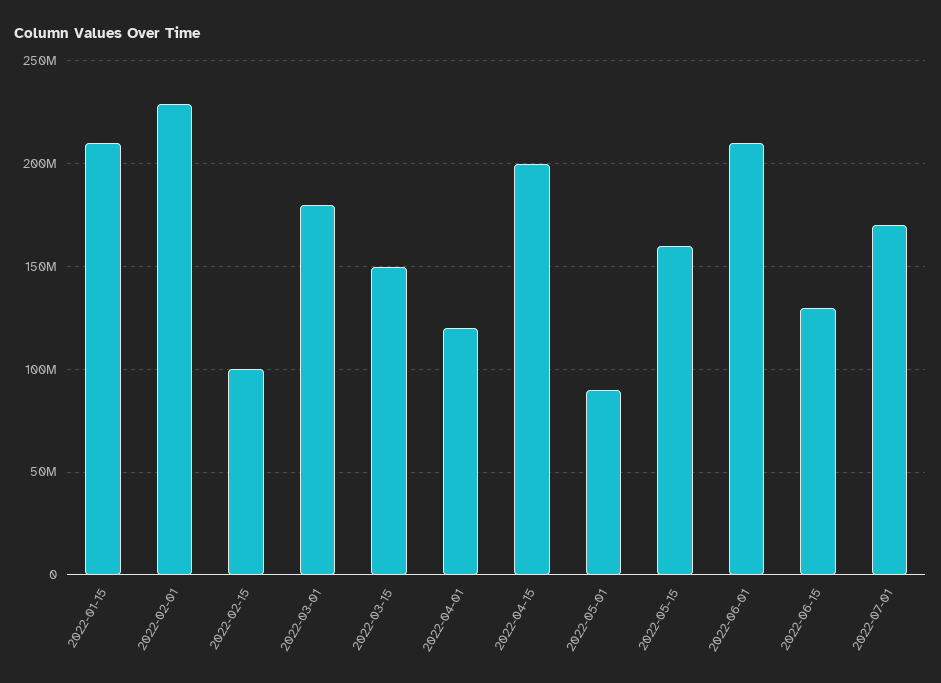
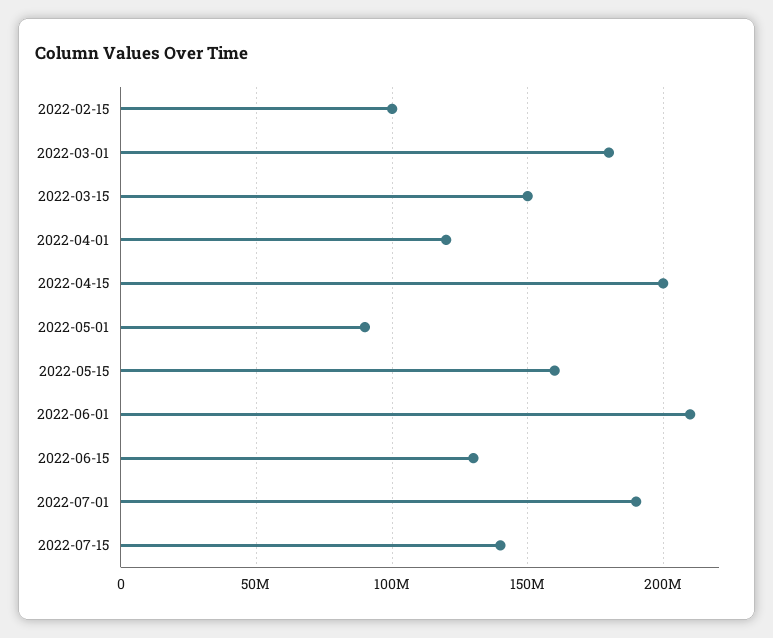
2022-01-15: 210000000 -> none
2022-02-01: 230000000 -> none
2022-07-01: 170000000 -> 190000000
2022-07-15: none -> 140000000

